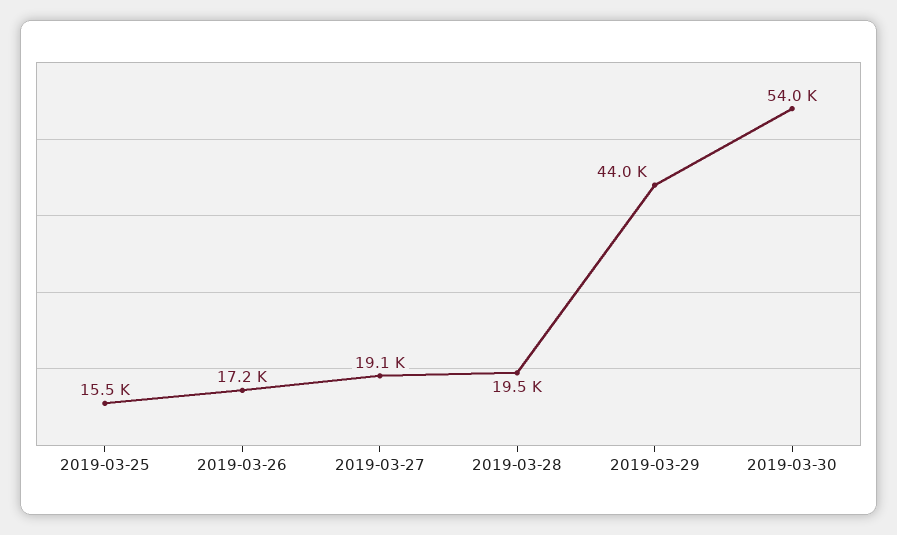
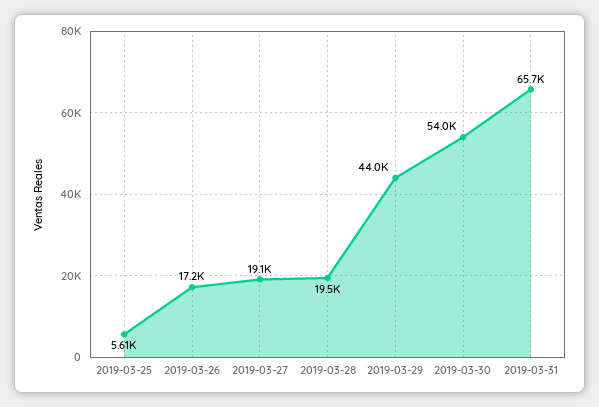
2019-03-25: 15500 -> 5610
2019-03-31: none -> 65700

